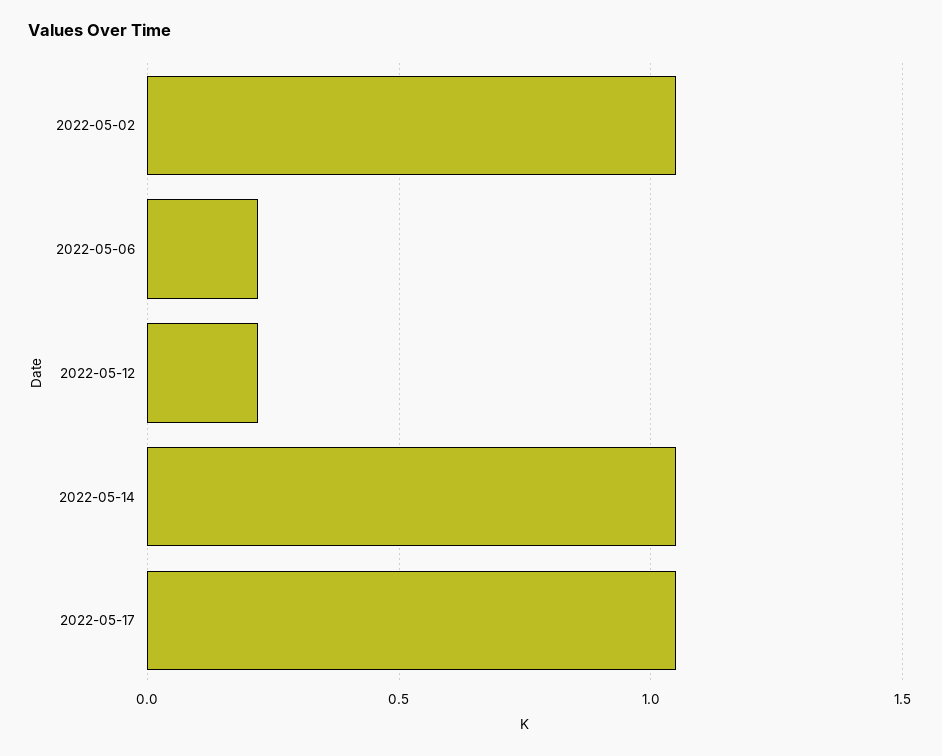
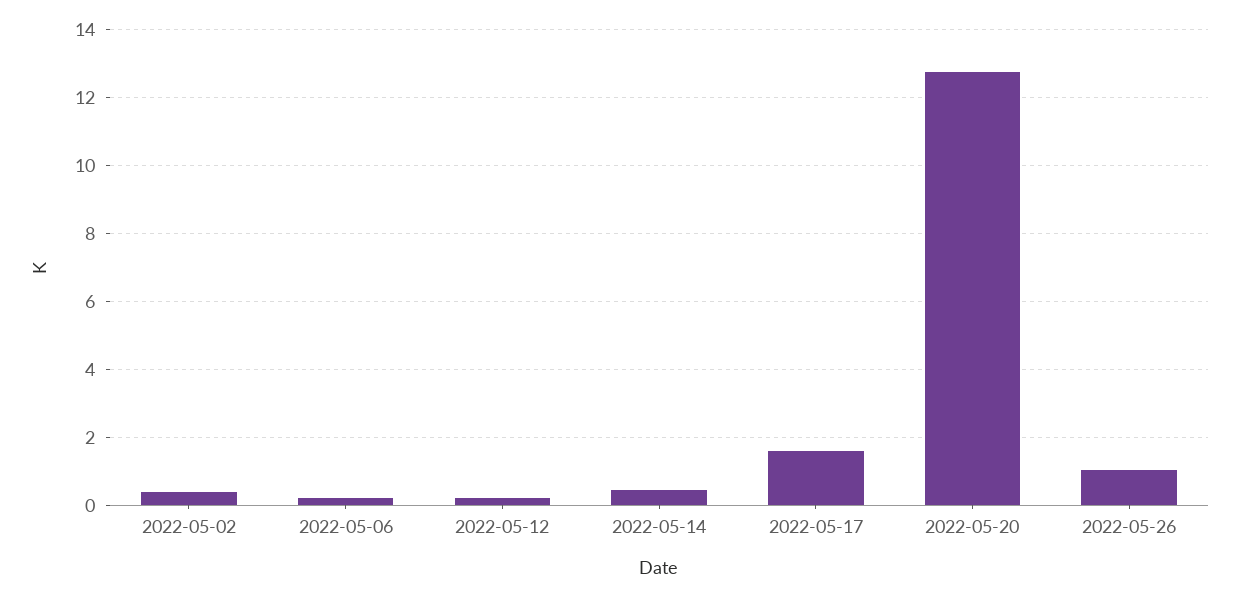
2022-05-02: 1.05 -> 0.4
2022-05-14: 1.05 -> 0.4
2022-05-17: 1.05 -> 1.6
2022-05-20: none -> 12.8
2022-05-26: none -> 1

